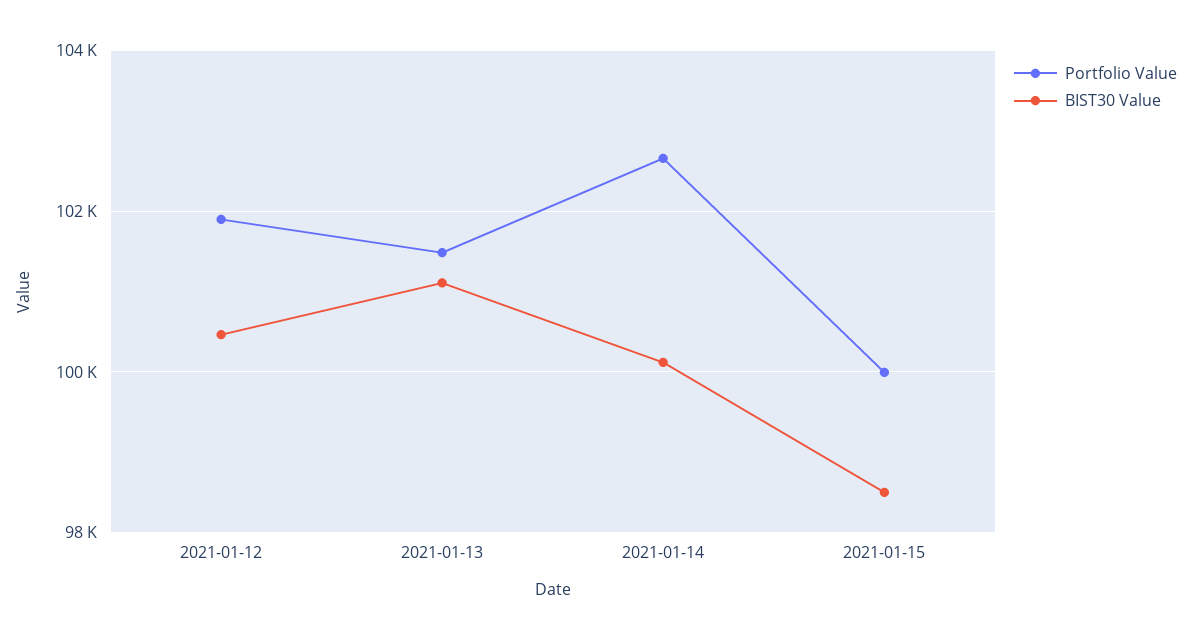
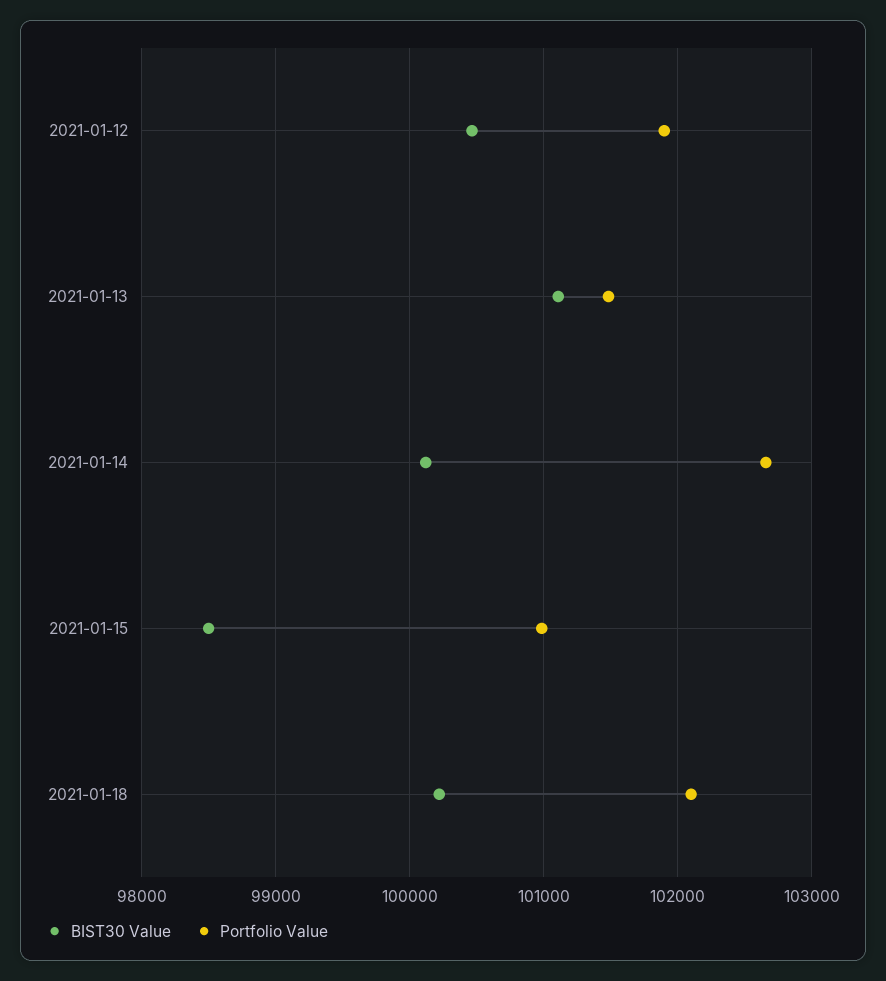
Portfolio Value, 2021-01-15: 100000 -> 101000
BIST30 Value, 2021-01-18: none -> 100200
Portfolio Value, 2021-01-18: none -> 102100

